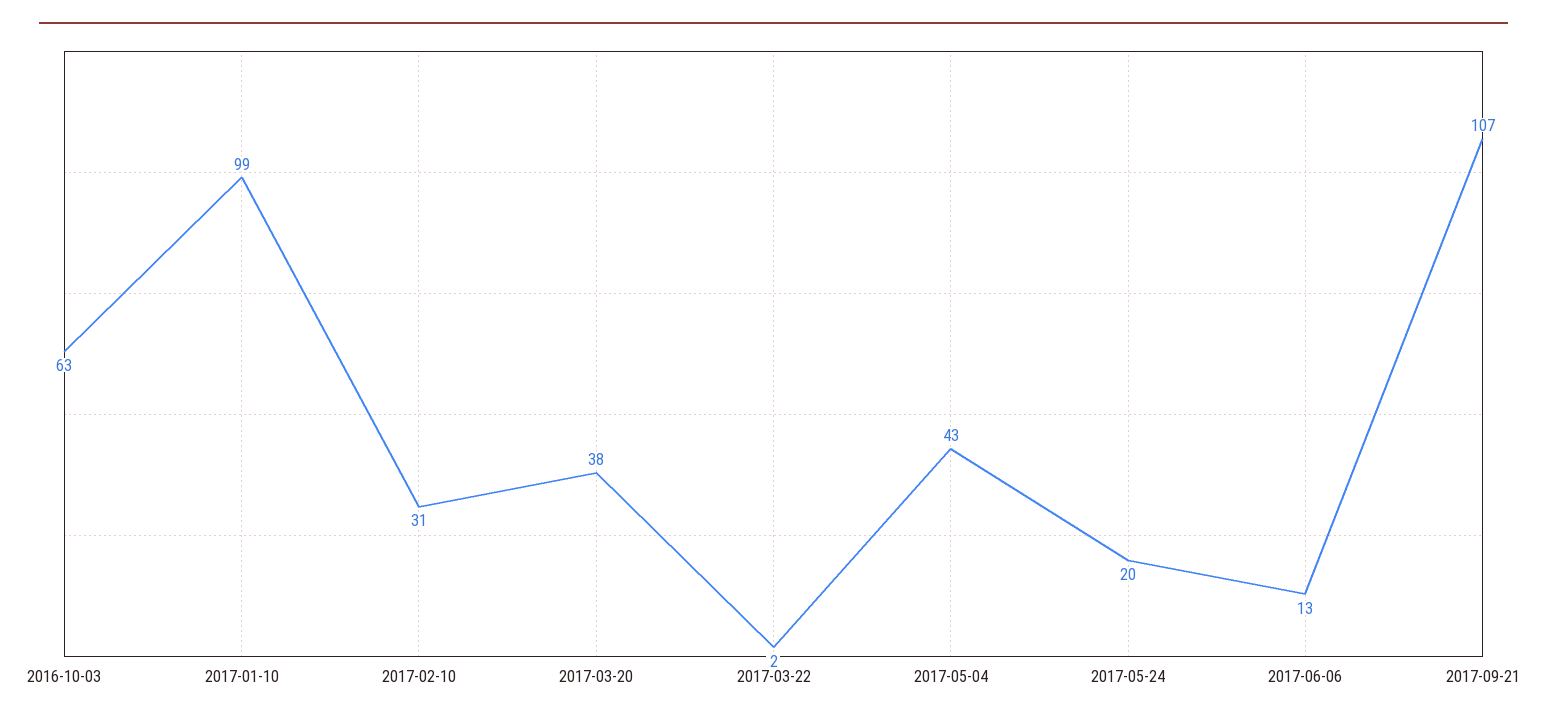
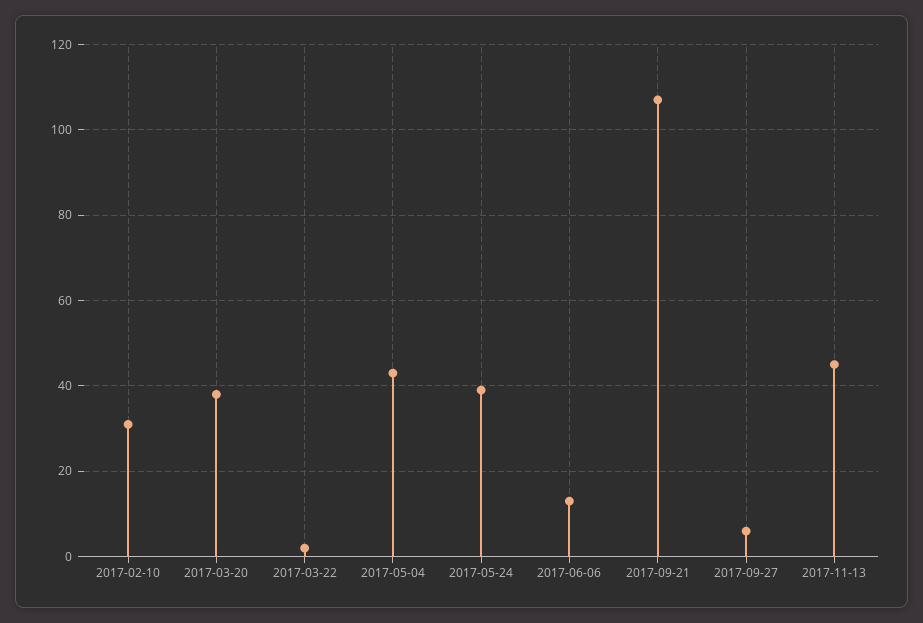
2016-10-03: 63 -> none
2017-01-10: 99 -> none
2017-05-24: 20 -> 40
2017-09-27: none -> 5
2017-11-13: none -> 45

